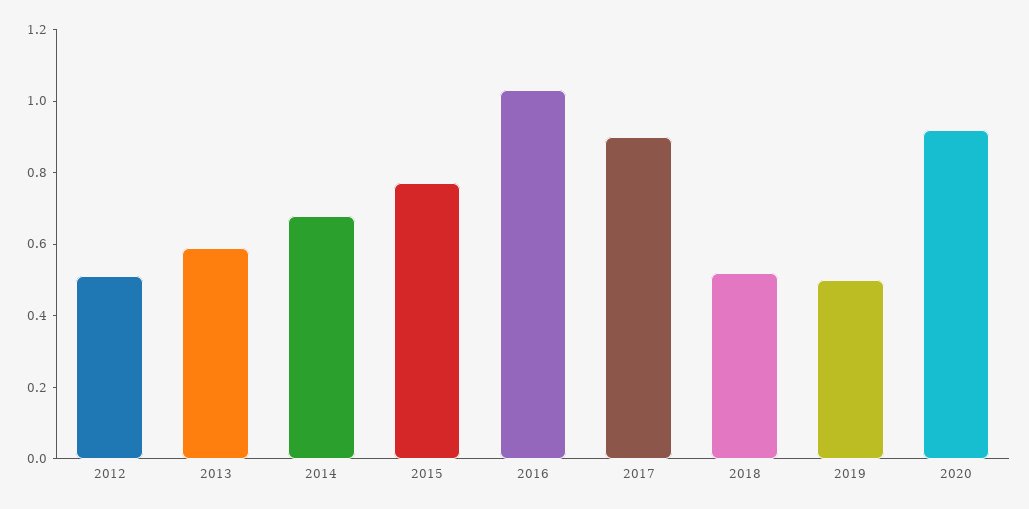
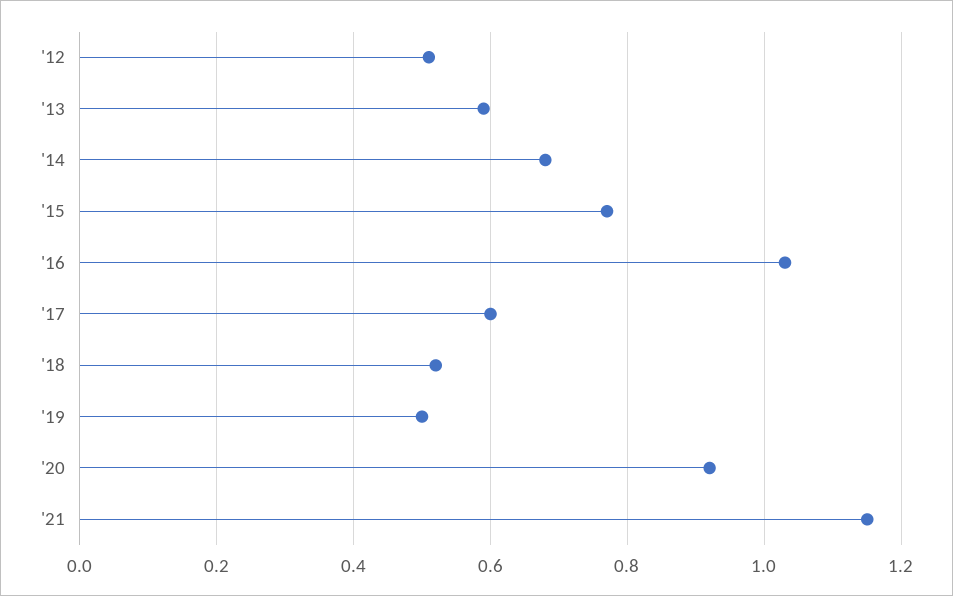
2017: 0.9 -> 0.6
'21: none -> 1.15

